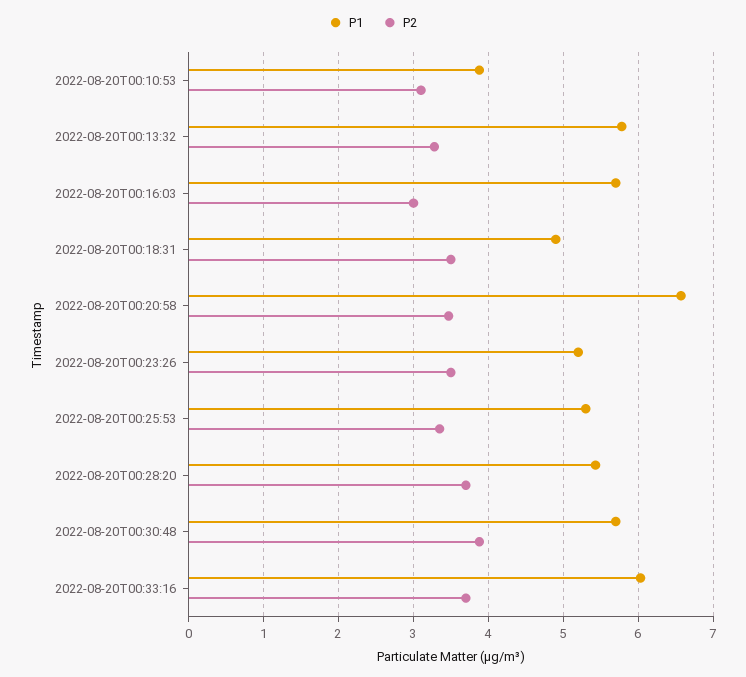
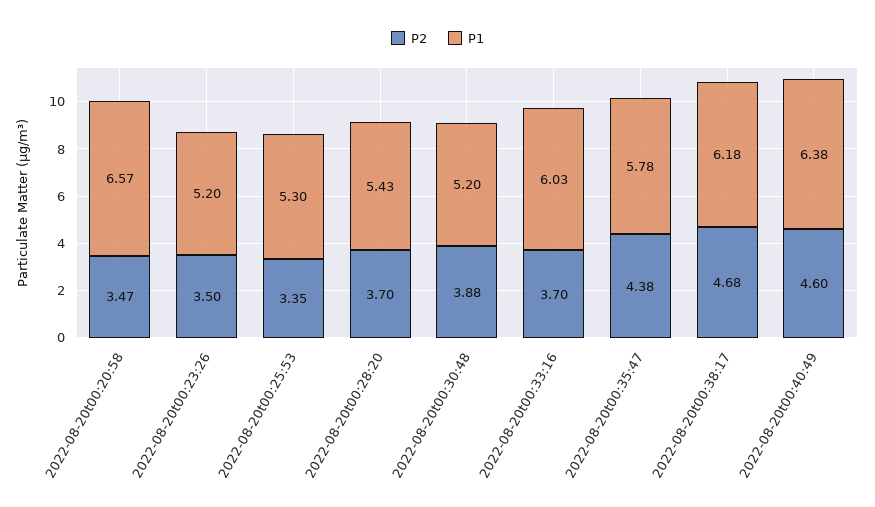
P1, 2022-08-20T00:10:53: 3.9 -> none
P2, 2022-08-20T00:10:53: 3.1 -> none
P1, 2022-08-20T00:13:32: 5.8 -> none
P2, 2022-08-20T00:13:32: 3.3 -> none
P1, 2022-08-20T00:16:03: 5.7 -> none
P2, 2022-08-20T00:16:03: 3 -> none
P1, 2022-08-20T00:18:31: 4.9 -> none
P2, 2022-08-20T00:18:31: 3.5 -> none
P1, 2022-08-20T00:30:48: 5.7 -> 5.2
P2, 2022-08-20t00:35:47: none -> 4.38
P1, 2022-08-20t00:35:47: none -> 5.78
P2, 2022-08-20t00:38:17: none -> 4.68
P1, 2022-08-20t00:38:17: none -> 6.18
P2, 2022-08-20t00:40:49: none -> 4.6
P1, 2022-08-20t00:40:49: none -> 6.38

